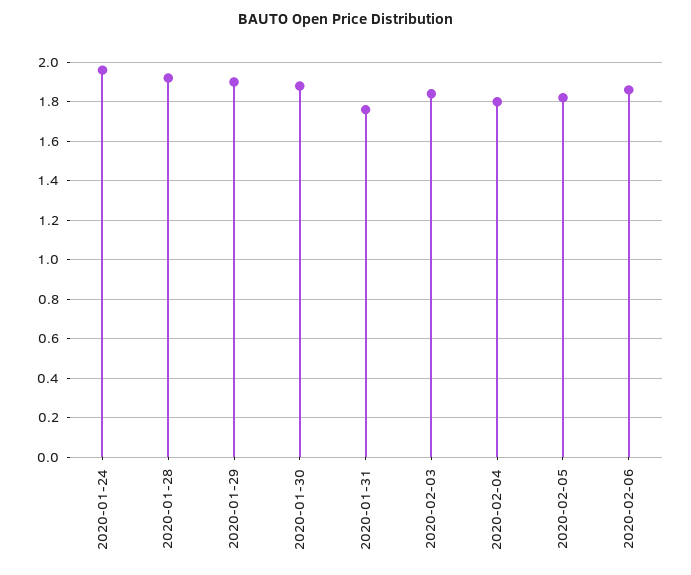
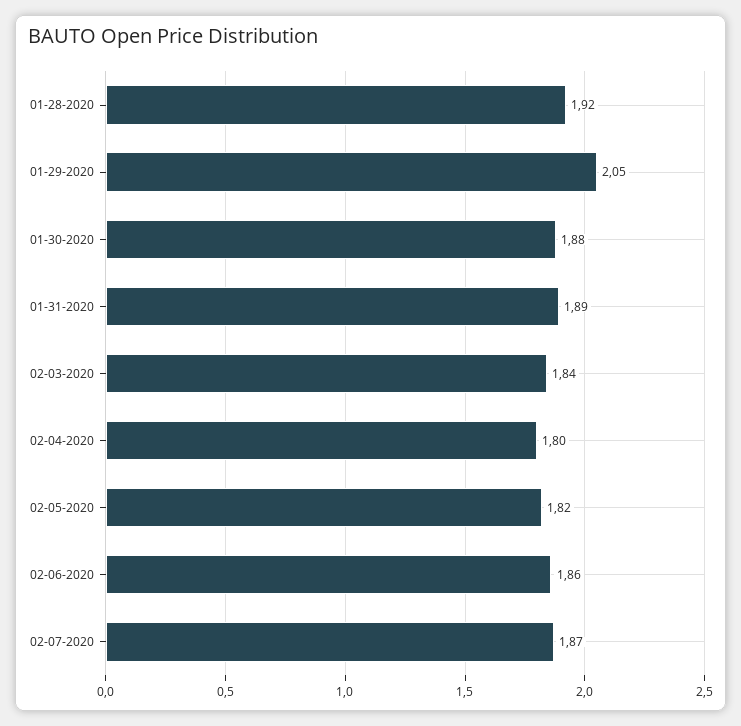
2020-01-24: 1.95 -> none
2020-01-29: 1.9 -> 2.05
2020-01-31: 1.75 -> 1.89
02-07-2020: none -> 1.87

